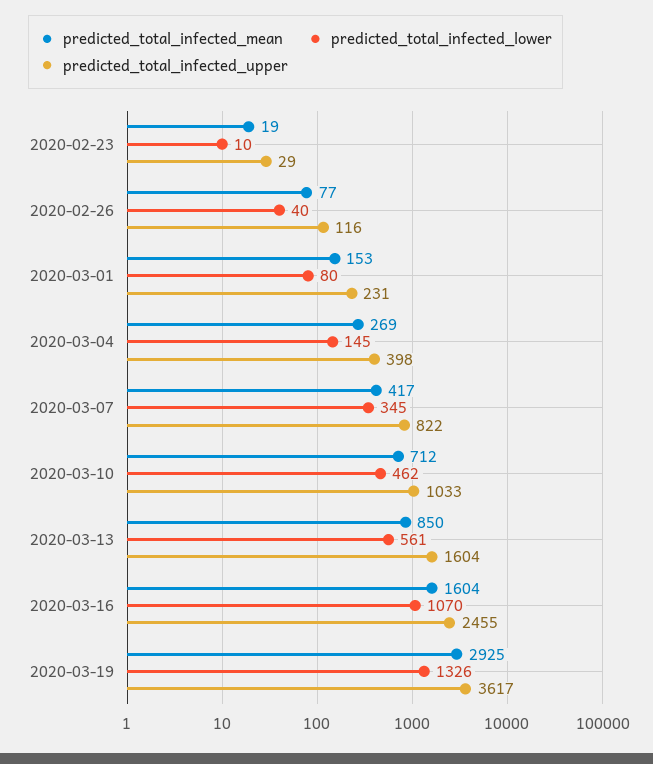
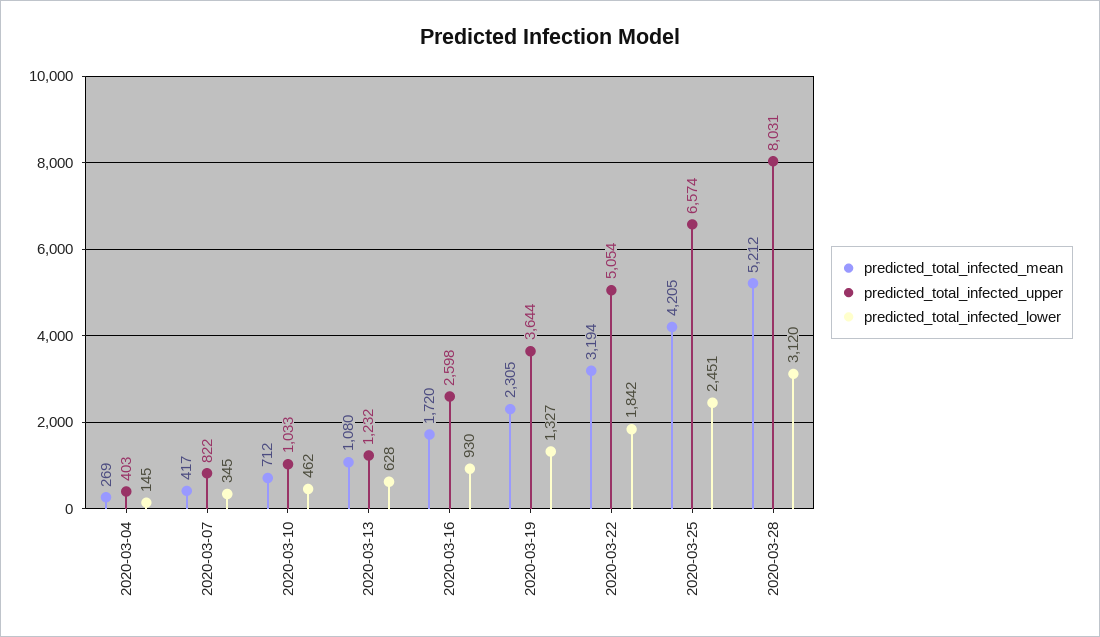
predicted_total_infected_mean, 2020-02-23: 19 -> none
predicted_total_infected_lower, 2020-02-23: 10 -> none
predicted_total_infected_upper, 2020-02-23: 29 -> none
predicted_total_infected_mean, 2020-02-26: 77 -> none
predicted_total_infected_lower, 2020-02-26: 40 -> none
predicted_total_infected_upper, 2020-02-26: 116 -> none
predicted_total_infected_mean, 2020-03-01: 153 -> none
predicted_total_infected_lower, 2020-03-01: 80 -> none
predicted_total_infected_upper, 2020-03-01: 231 -> none
predicted_total_infected_upper, 2020-03-04: 398 -> 403
predicted_total_infected_mean, 2020-03-13: 850 -> 1080
predicted_total_infected_lower, 2020-03-13: 561 -> 628
predicted_total_infected_upper, 2020-03-13: 1604 -> 1232
predicted_total_infected_mean, 2020-03-16: 1604 -> 1720
predicted_total_infected_lower, 2020-03-16: 1070 -> 930
predicted_total_infected_upper, 2020-03-16: 2455 -> 2598
predicted_total_infected_mean, 2020-03-19: 2925 -> 2305
predicted_total_infected_lower, 2020-03-19: 1326 -> 1327
predicted_total_infected_upper, 2020-03-19: 3617 -> 3644
predicted_total_infected_mean, 2020-03-22: none -> 3194
predicted_total_infected_upper, 2020-03-22: none -> 5054
predicted_total_infected_lower, 2020-03-22: none -> 1842
predicted_total_infected_mean, 2020-03-25: none -> 4205
predicted_total_infected_upper, 2020-03-25: none -> 6574
predicted_total_infected_lower, 2020-03-25: none -> 2451
predicted_total_infected_mean, 2020-03-28: none -> 5212
predicted_total_infected_upper, 2020-03-28: none -> 8031
predicted_total_infected_lower, 2020-03-28: none -> 3120

